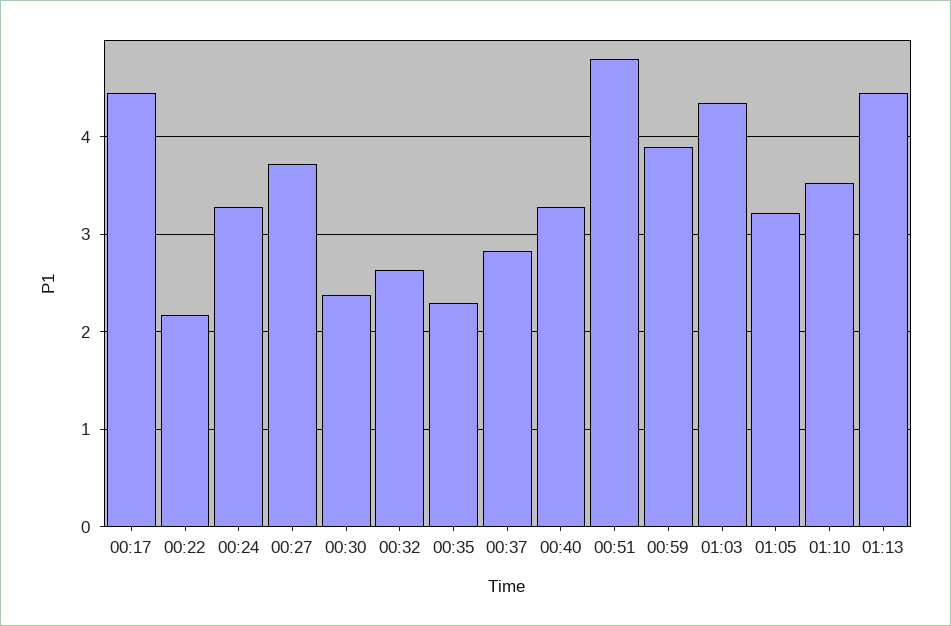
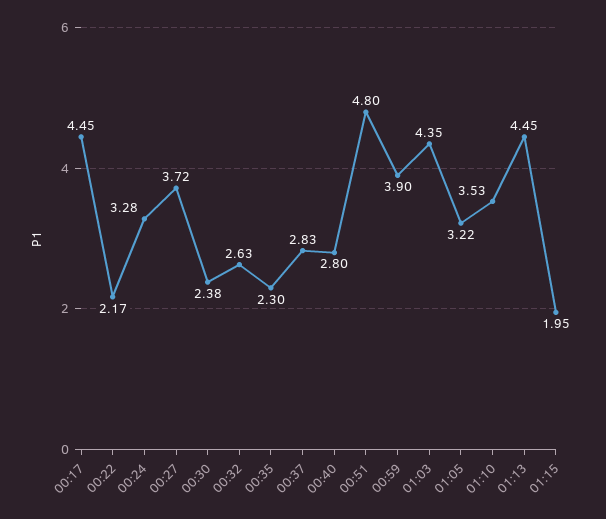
00:40: 3.3 -> 2.8
01:15: none -> 1.95

